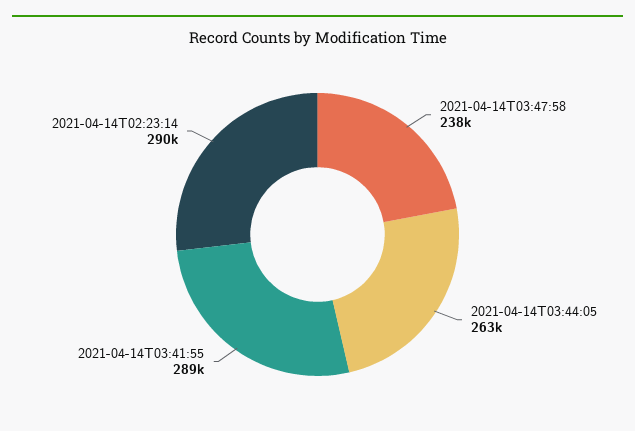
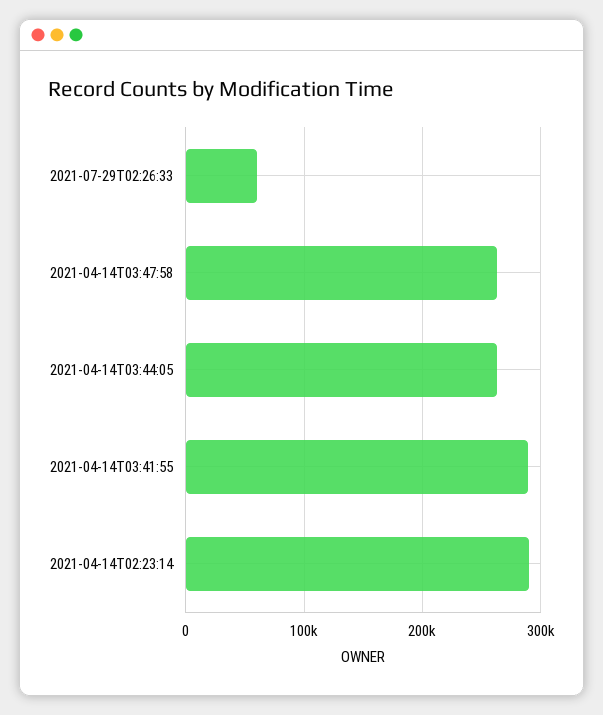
2021-04-14T03:47:58: 238000 -> 260000
2021-07-29T02:26:33: none -> 60000

